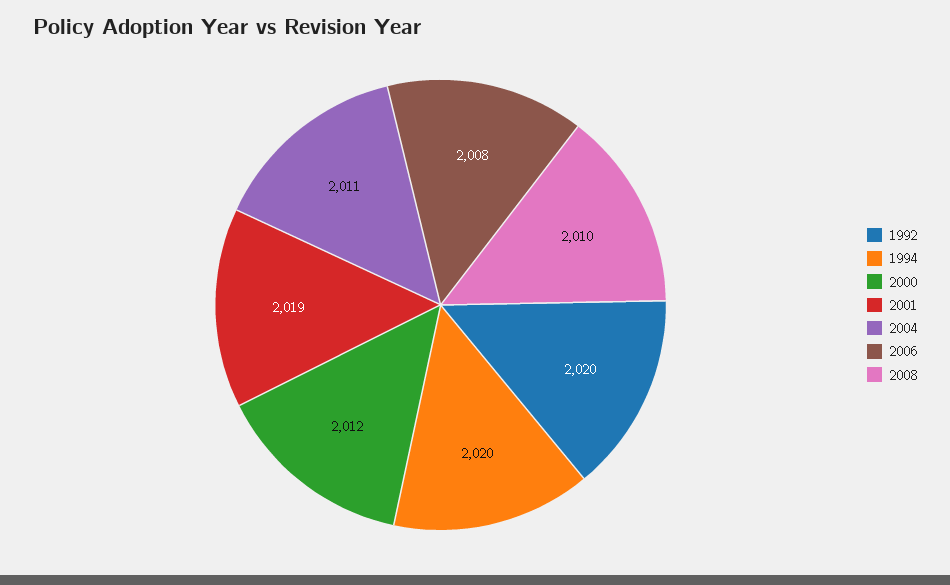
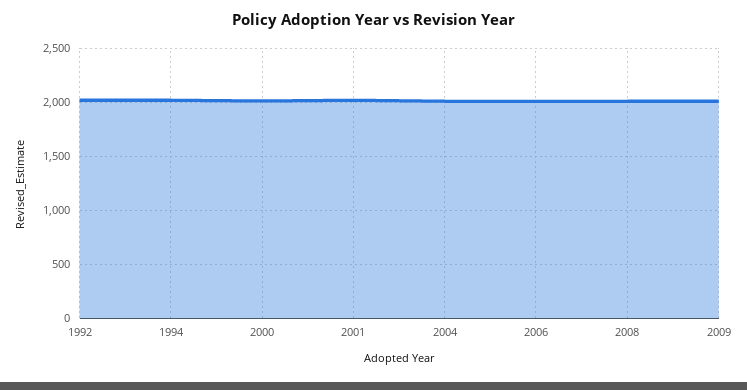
2009: none -> 2000

